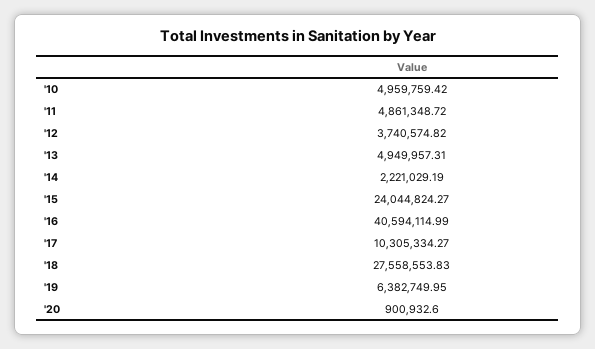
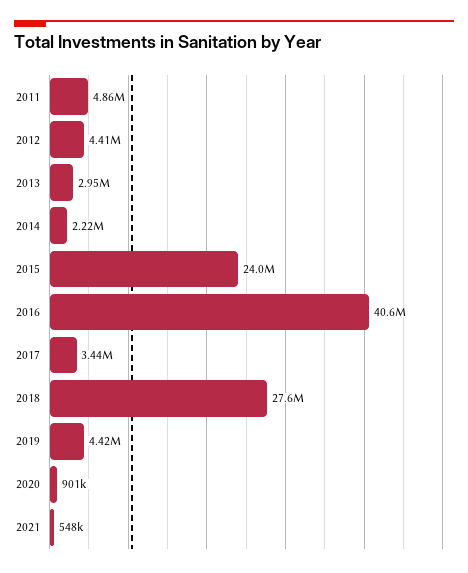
'10: 4959759.42 -> none
'12: 3740574.82 -> 4410000
'13: 4949957.31 -> 2950000
'17: 10305334.27 -> 3440000
'19: 6382749.95 -> 4420000
2021: none -> 548000

